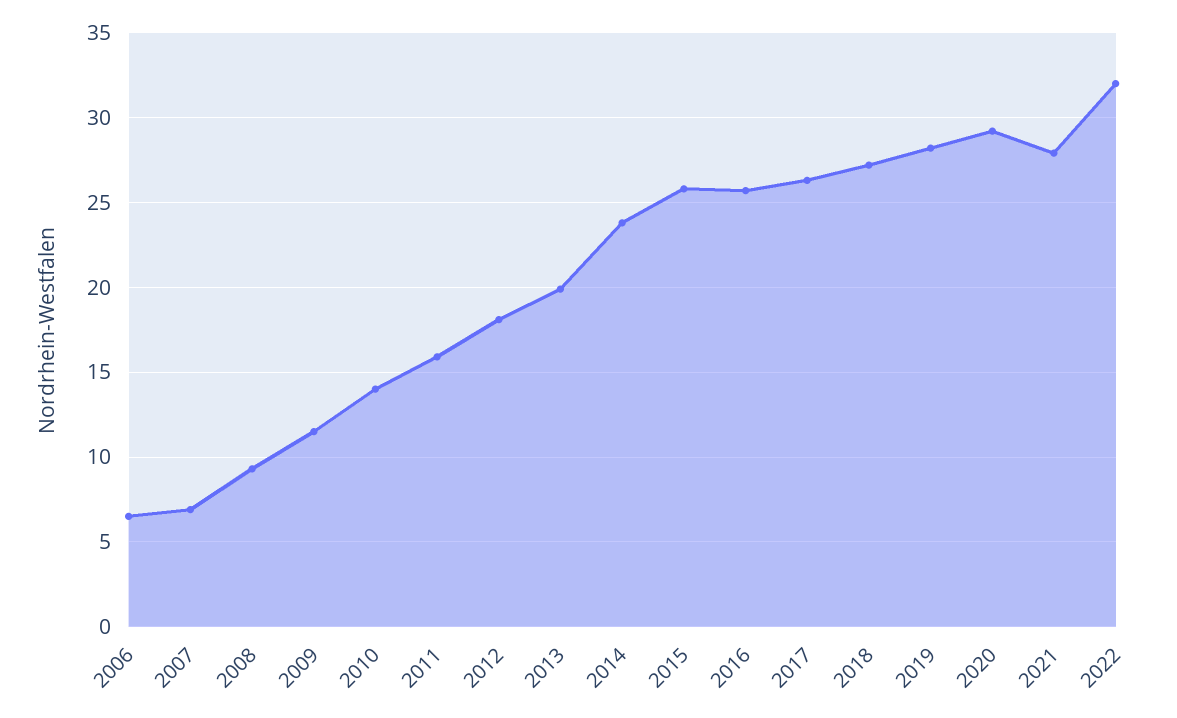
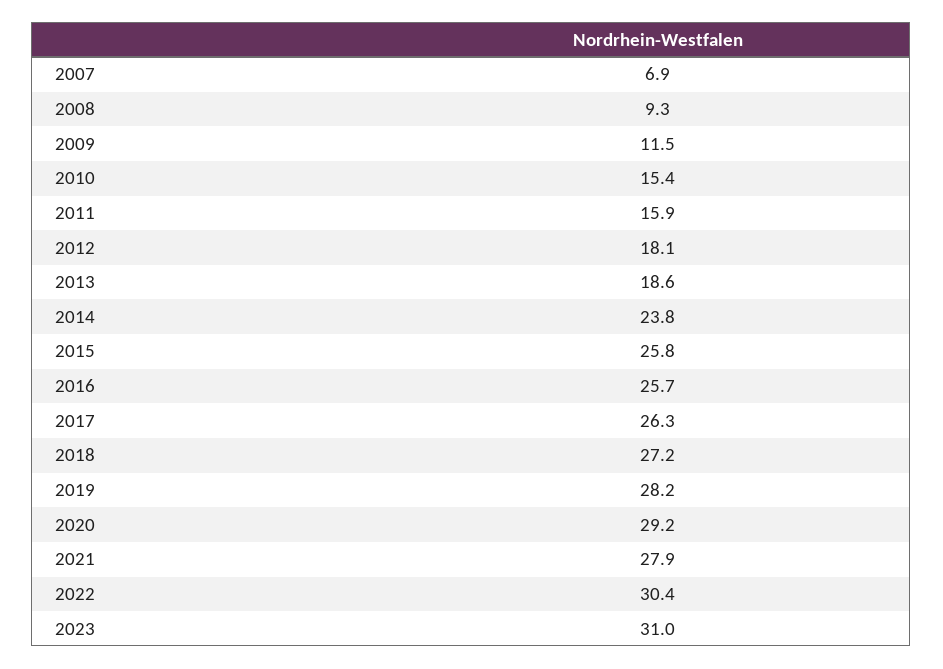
2006: 6.5 -> none
2010: 14 -> 15.4
2013: 20 -> 18.6
2022: 32 -> 30.4
2023: none -> 31

